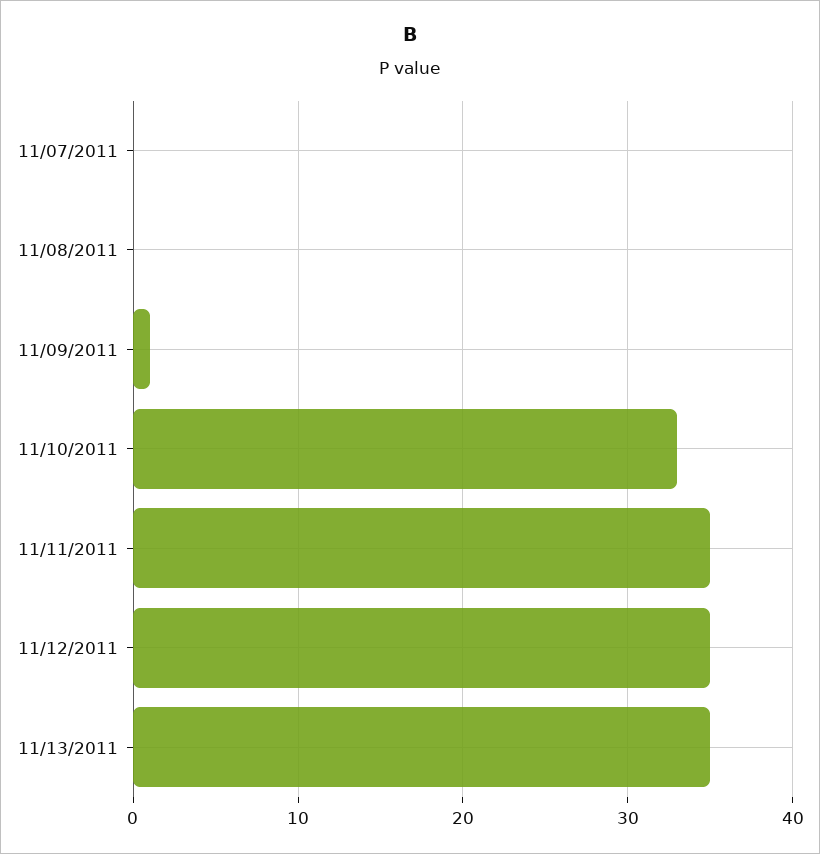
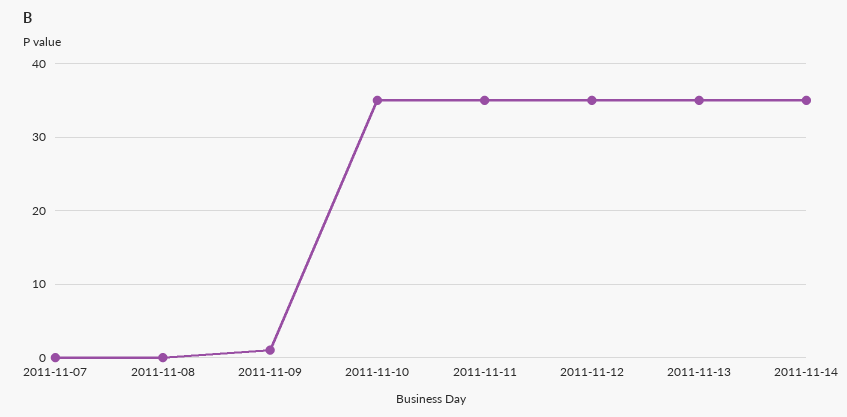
11/10/2011: 33 -> 35
2011-11-14: none -> 35

